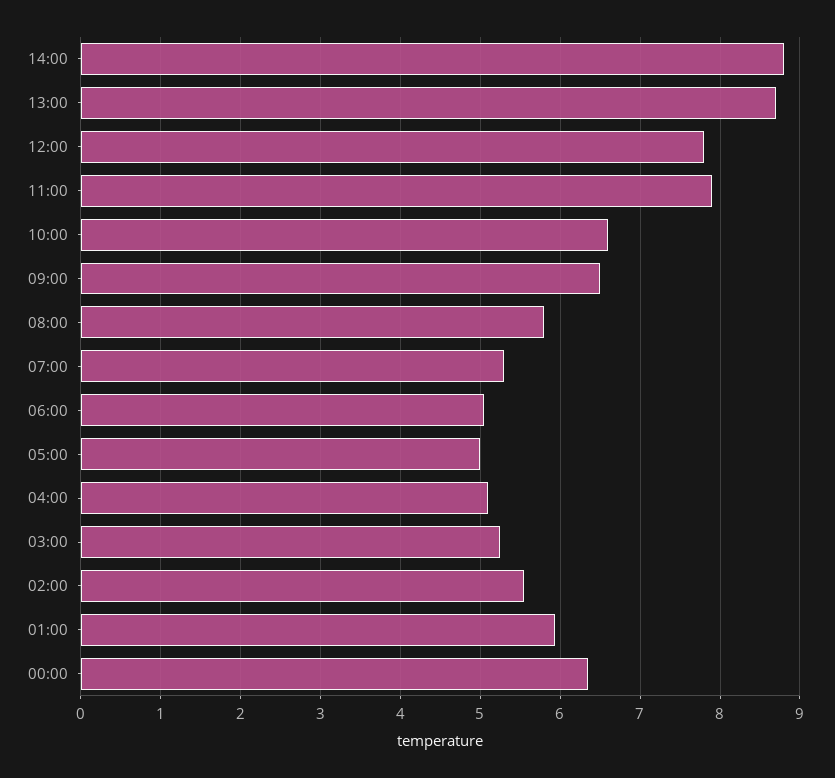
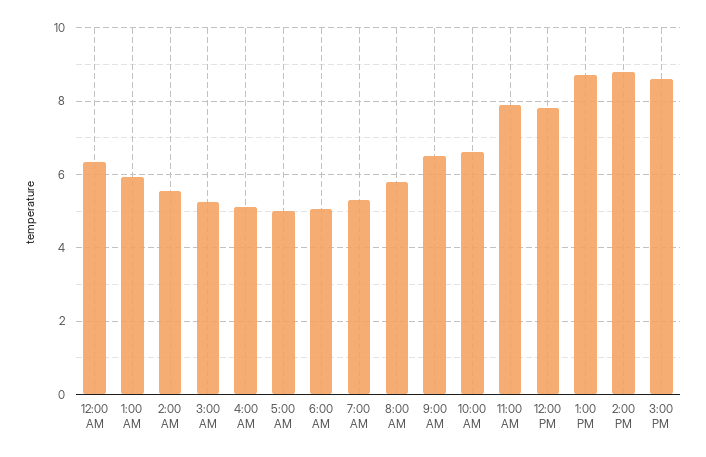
3:00 PM: none -> 8.6

